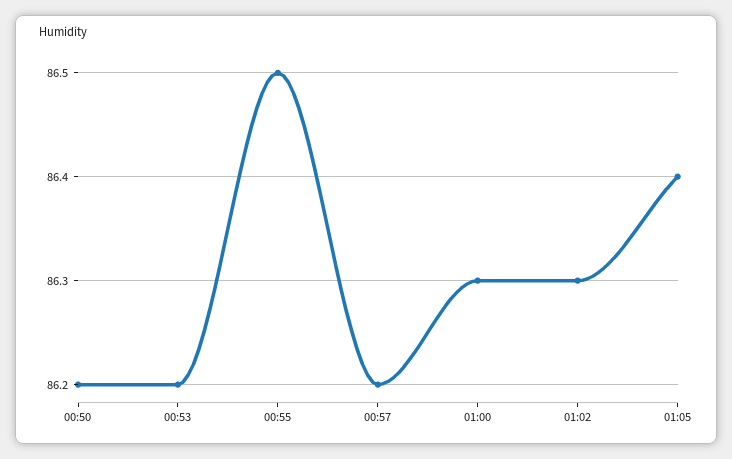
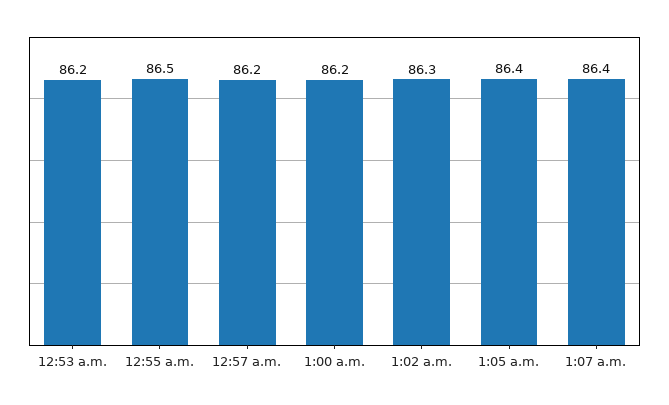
00:50: 86.2 -> none
01:00: 86.3 -> 86.2
1:07 a.m.: none -> 86.4

